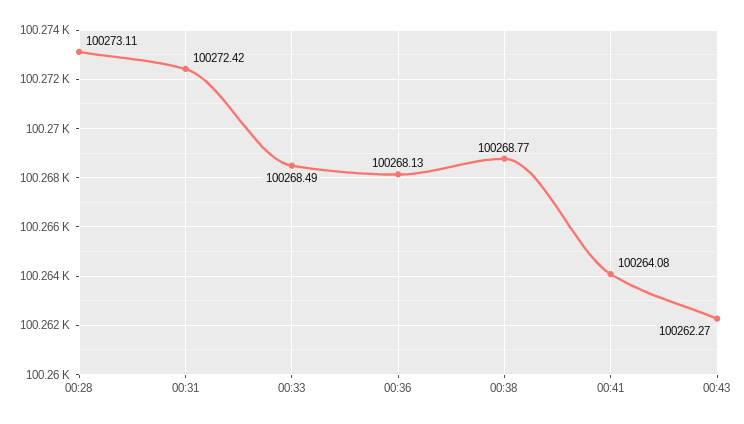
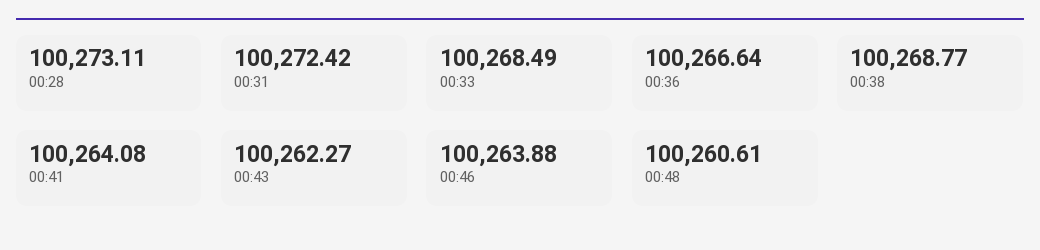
00:36: 100268.13 -> 100266.64
00:46: none -> 100263.88
00:48: none -> 100260.61

